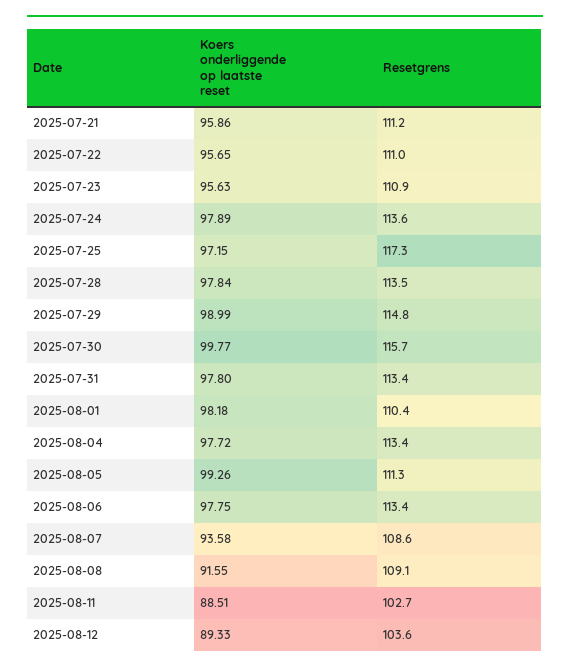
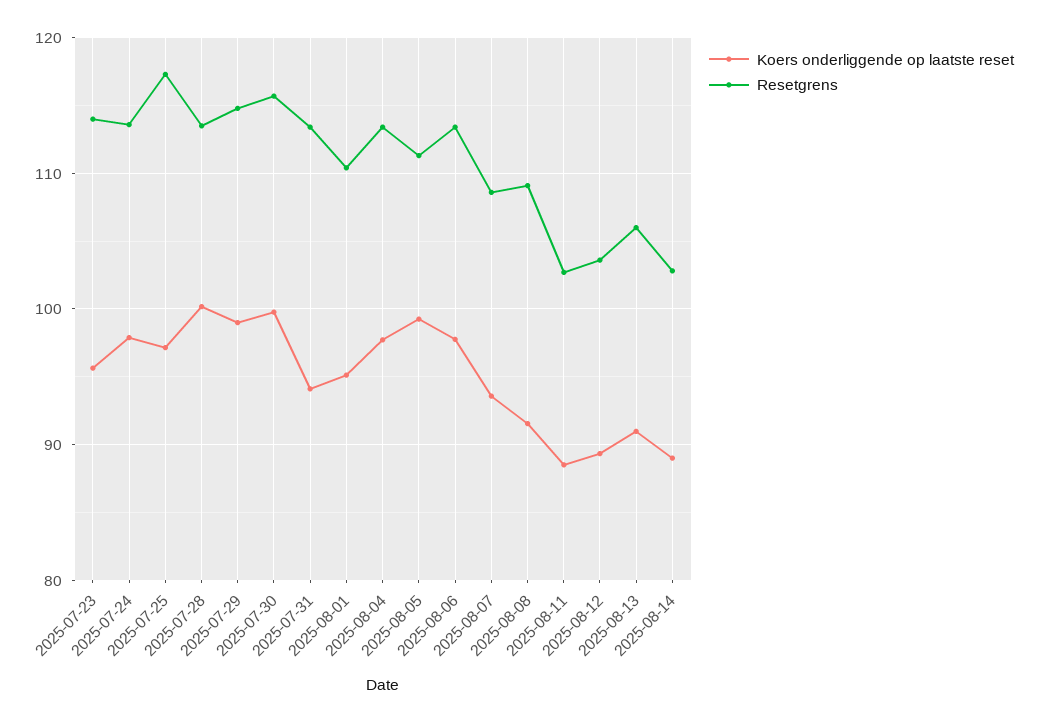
Koers onderliggende op laatste reset, 2025-07-21: 95.86 -> none
Resetgrens, 2025-07-21: 111.2 -> none
Koers onderliggende op laatste reset, 2025-07-22: 95.65 -> none
Resetgrens, 2025-07-22: 111 -> none
Resetgrens, 2025-07-23: 110.9 -> 114
Koers onderliggende op laatste reset, 2025-07-28: 97.84 -> 100
Koers onderliggende op laatste reset, 2025-07-31: 97.8 -> 94
Koers onderliggende op laatste reset, 2025-08-01: 98.18 -> 95
Koers onderliggende op laatste reset, 2025-08-13: none -> 91
Resetgrens, 2025-08-13: none -> 106
Koers onderliggende op laatste reset, 2025-08-14: none -> 89
Resetgrens, 2025-08-14: none -> 103

